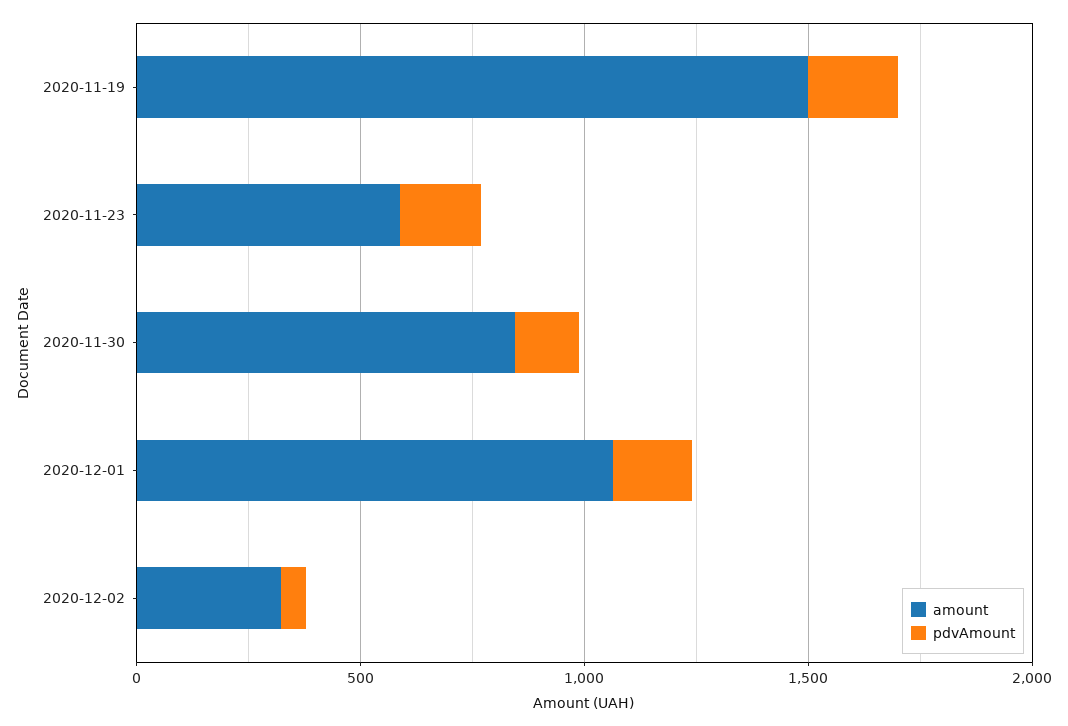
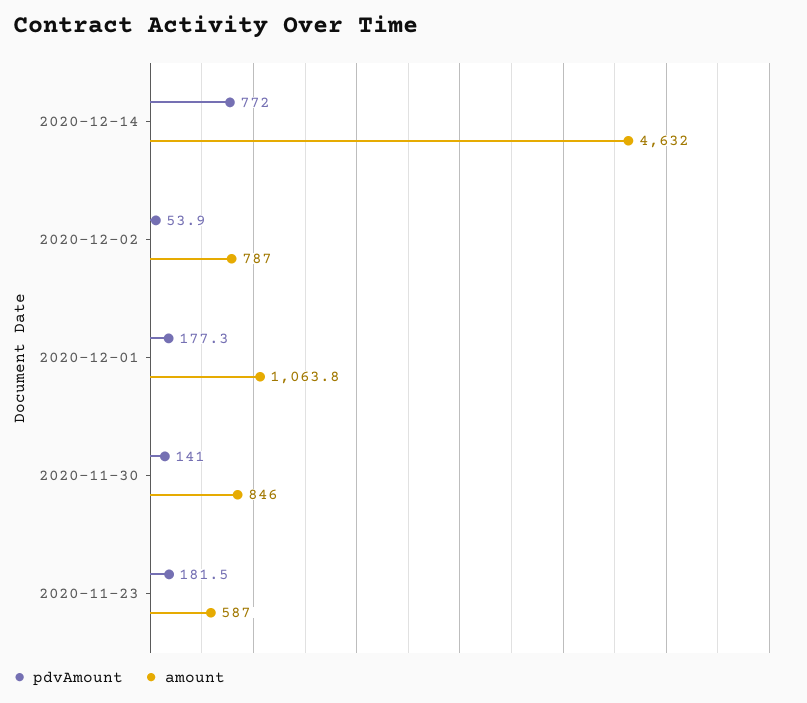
amount, 2020-11-19: 1500 -> none
pdvAmount, 2020-11-19: 200 -> none
amount, 2020-12-02: 300 -> 787
pdvAmount, 2020-12-14: none -> 772
amount, 2020-12-14: none -> 4632

